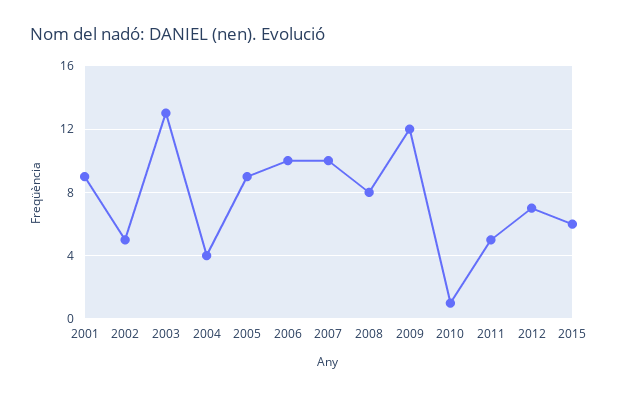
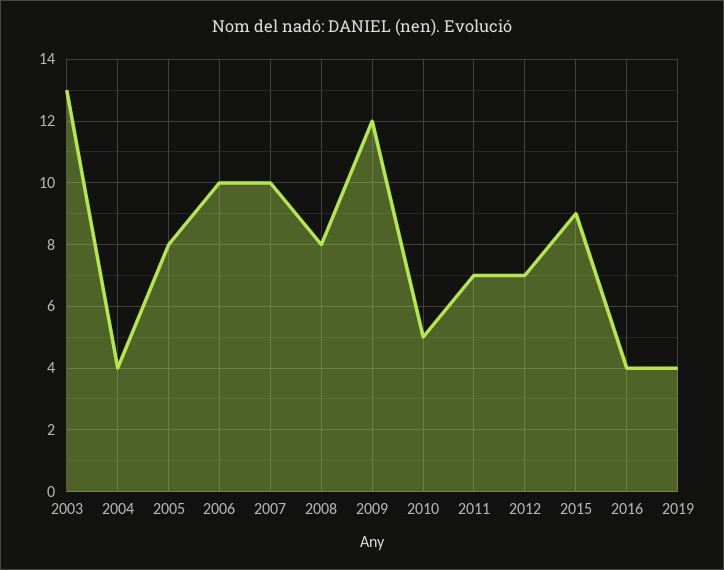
2001: 9 -> none
2002: 5 -> none
2005: 9 -> 8
2010: 1 -> 5
2011: 5 -> 7
2015: 6 -> 9
2016: none -> 4
2019: none -> 4

